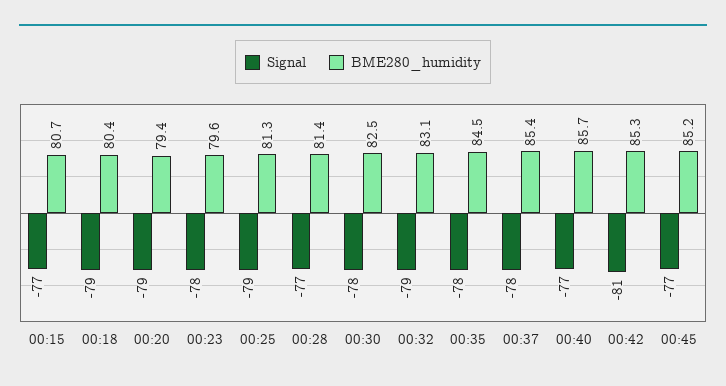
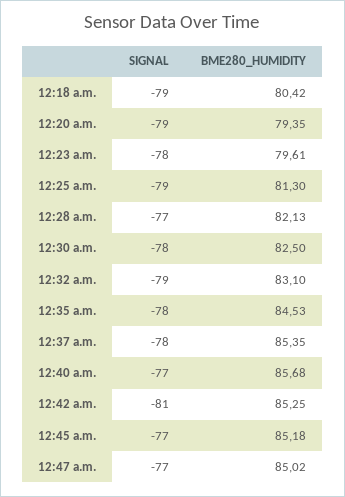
Signal, 00:15: -77 -> none
BME280_humidity, 00:15: 80.7 -> none
BME280_humidity, 00:28: 81.4 -> 82.13
Signal, 12:47 a.m.: none -> -77
BME280_humidity, 12:47 a.m.: none -> 85.02

